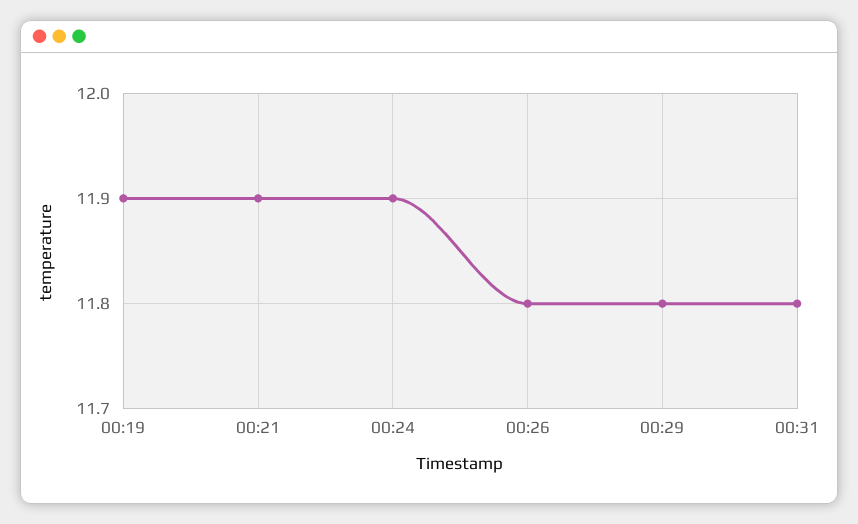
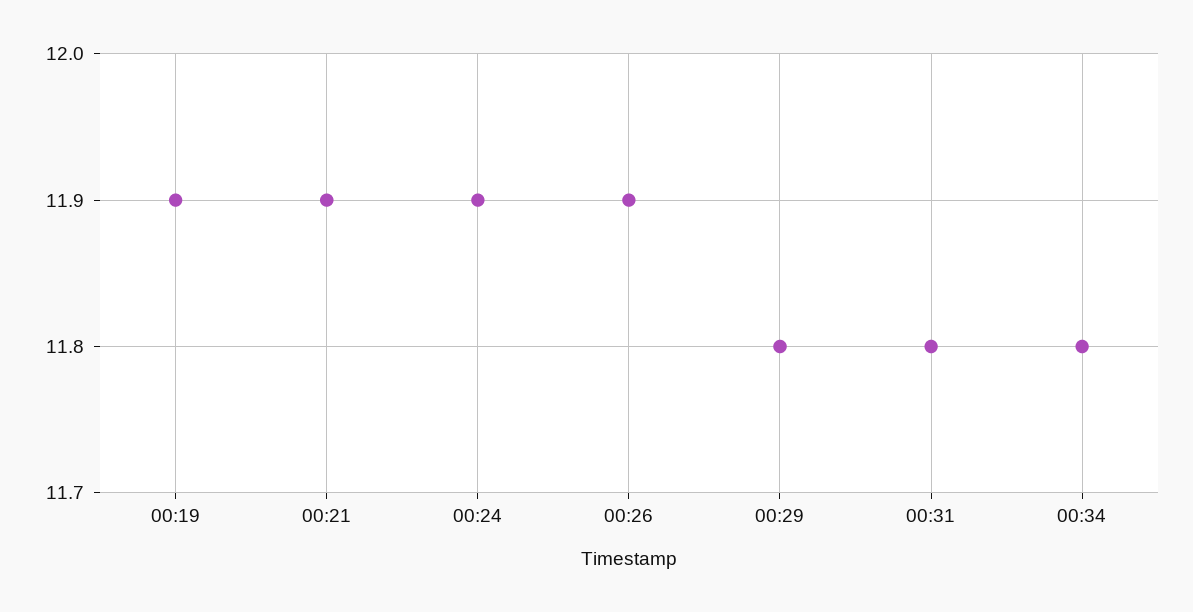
00:26: 11.8 -> 11.9
00:34: none -> 11.8

